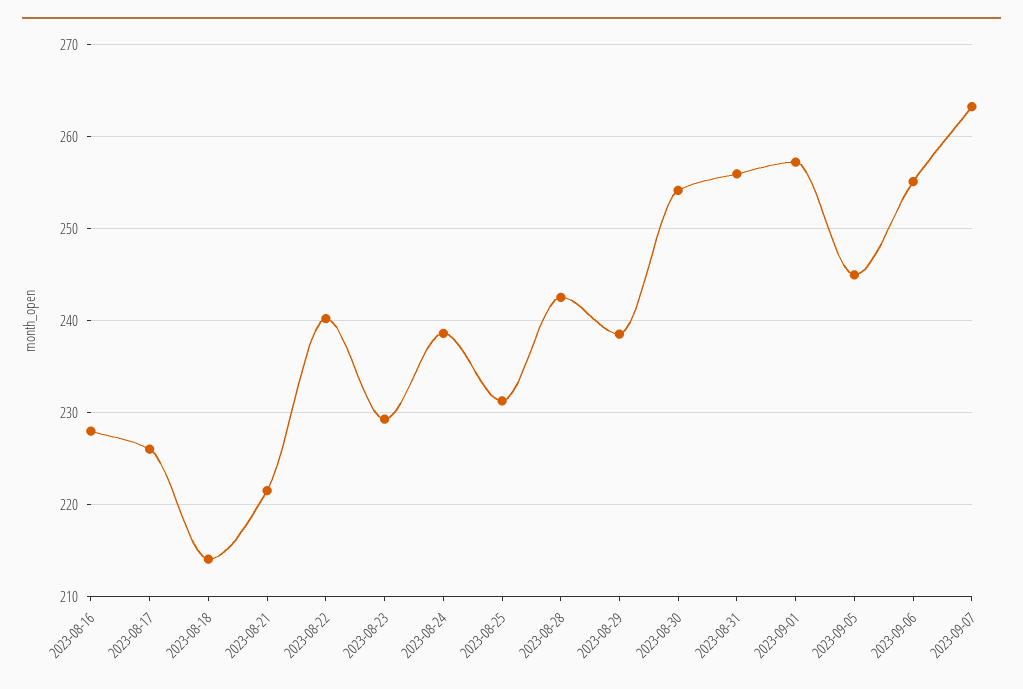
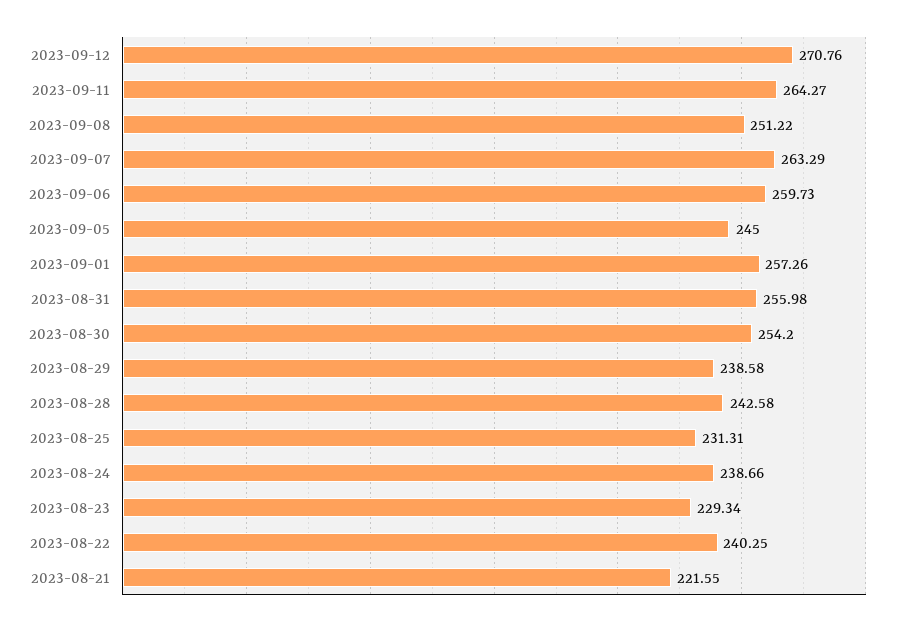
2023-08-16: 228 -> none
2023-08-17: 226 -> none
2023-08-18: 214 -> none
2023-09-06: 255 -> 259.73
2023-09-12: none -> 270.76
2023-09-11: none -> 264.27
2023-09-08: none -> 251.22

